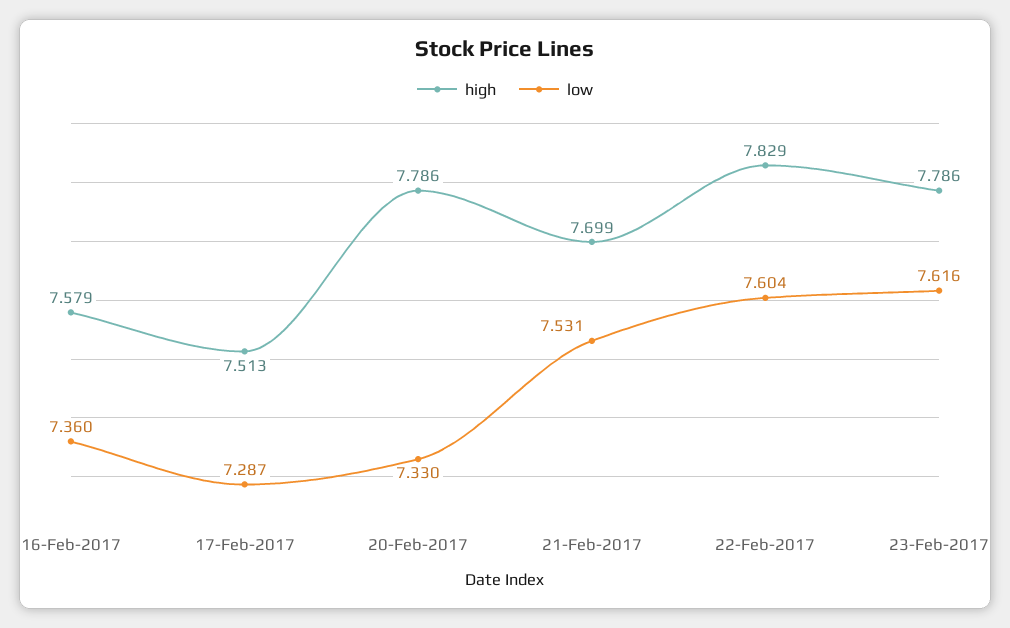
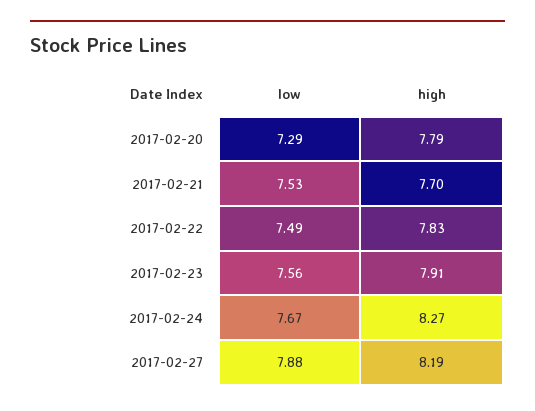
high, 16-Feb-2017: 7.579 -> none
low, 16-Feb-2017: 7.36 -> none
high, 17-Feb-2017: 7.513 -> none
low, 17-Feb-2017: 7.287 -> none
low, 20-Feb-2017: 7.33 -> 7.29
low, 22-Feb-2017: 7.604 -> 7.49
high, 23-Feb-2017: 7.786 -> 7.91
low, 23-Feb-2017: 7.616 -> 7.56
low, 2017-02-24: none -> 7.67
high, 2017-02-24: none -> 8.27
low, 2017-02-27: none -> 7.88
high, 2017-02-27: none -> 8.19

